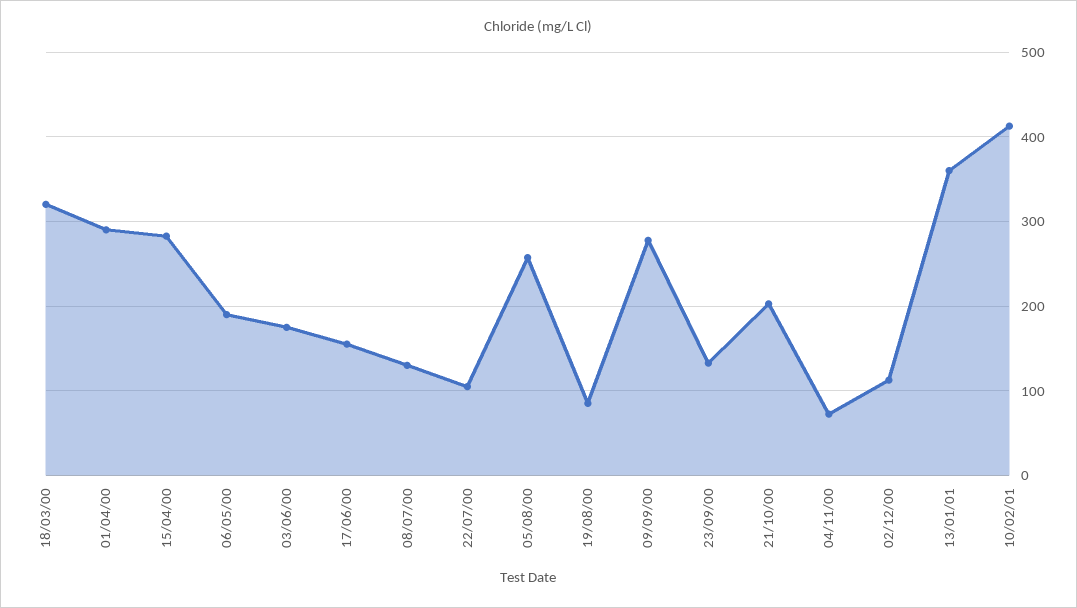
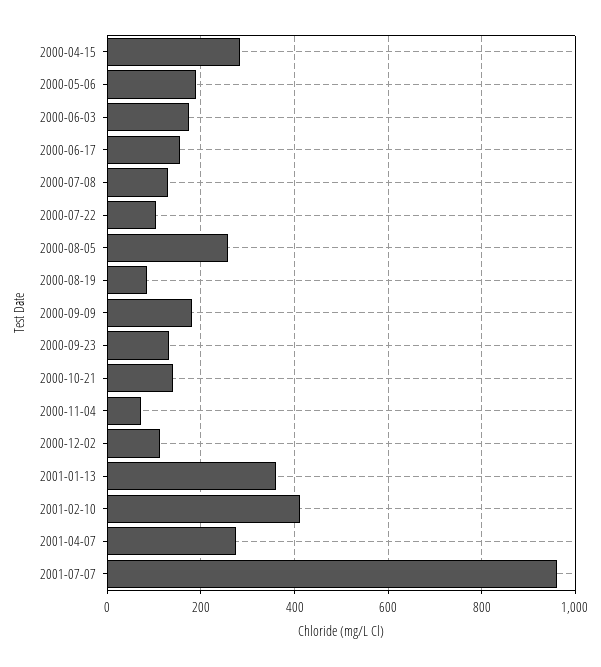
18/03/00: 320 -> none
01/04/00: 290 -> none
09/09/00: 280 -> 180
21/10/00: 200 -> 140
2001-04-07: none -> 280
2001-07-07: none -> 960

